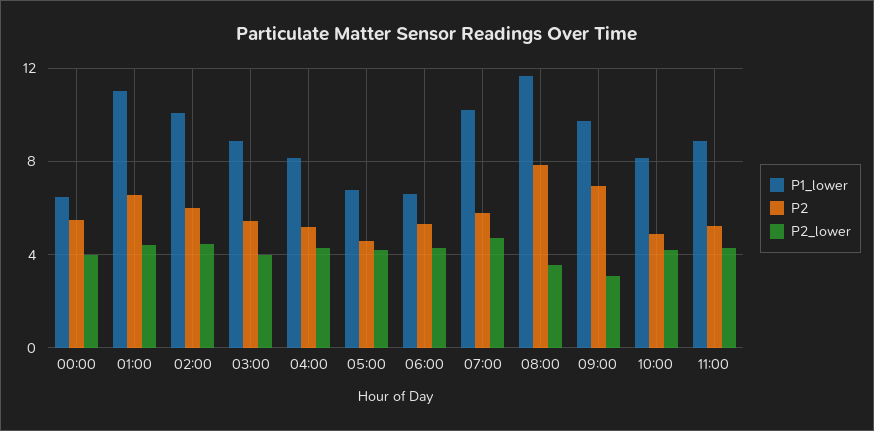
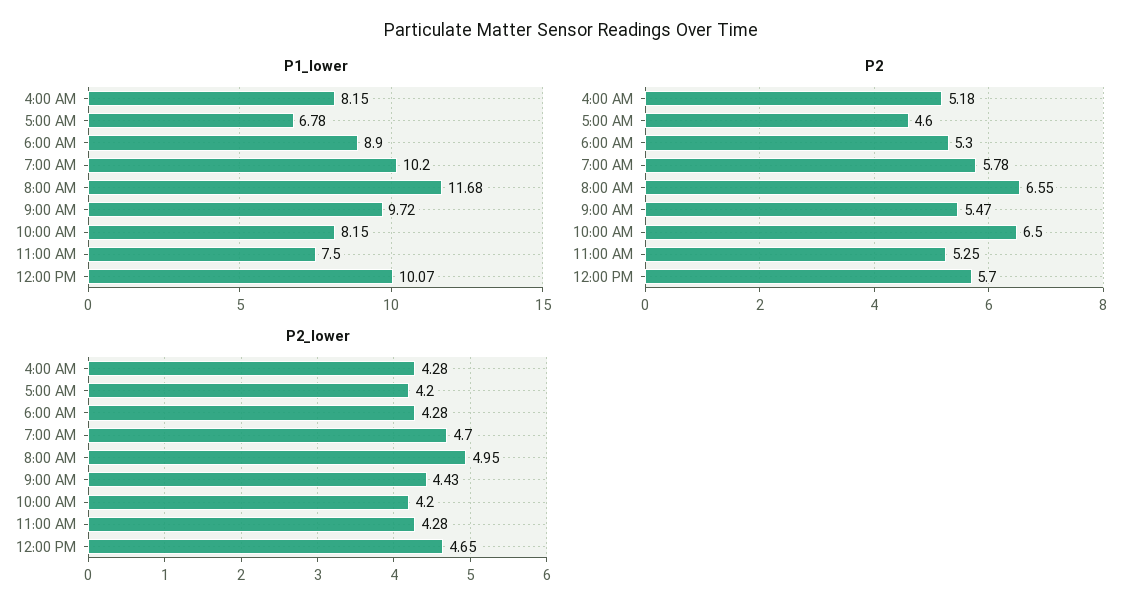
P1_lower, 00:00: 6.5 -> none
P2, 00:00: 5.5 -> none
P2_lower, 00:00: 4 -> none
P1_lower, 01:00: 11 -> none
P2, 01:00: 6.5 -> none
P2_lower, 01:00: 4.5 -> none
P1_lower, 02:00: 10 -> none
P2, 02:00: 6 -> none
P2_lower, 02:00: 4.5 -> none
P1_lower, 03:00: 9 -> none
P2, 03:00: 5.5 -> none
P2_lower, 03:00: 4 -> none
P1_lower, 06:00: 6.5 -> 8.9
P2, 08:00: 8 -> 6.55
P2_lower, 08:00: 3.5 -> 4.95
P2, 09:00: 7 -> 5.47
P2_lower, 09:00: 3 -> 4.43
P2, 10:00: 5 -> 6.5
P1_lower, 11:00: 9 -> 7.5
P1_lower, 12:00 PM: none -> 10.07
P2, 12:00 PM: none -> 5.7
P2_lower, 12:00 PM: none -> 4.65

